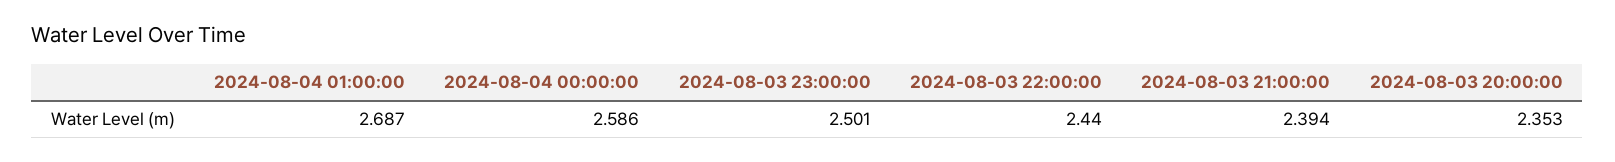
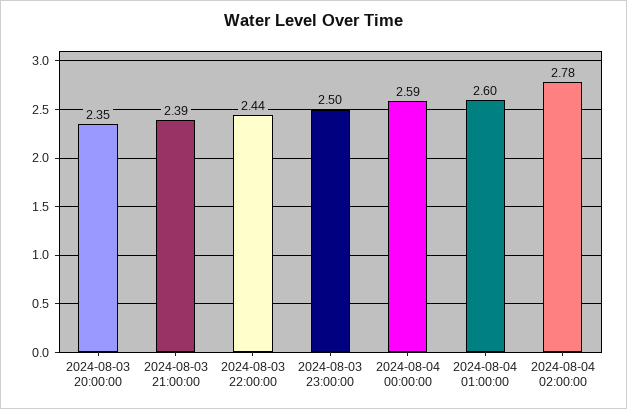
2024-08-04 01:00:00: 2.687 -> 2.6
2024-08-04 02:00:00: none -> 2.78

